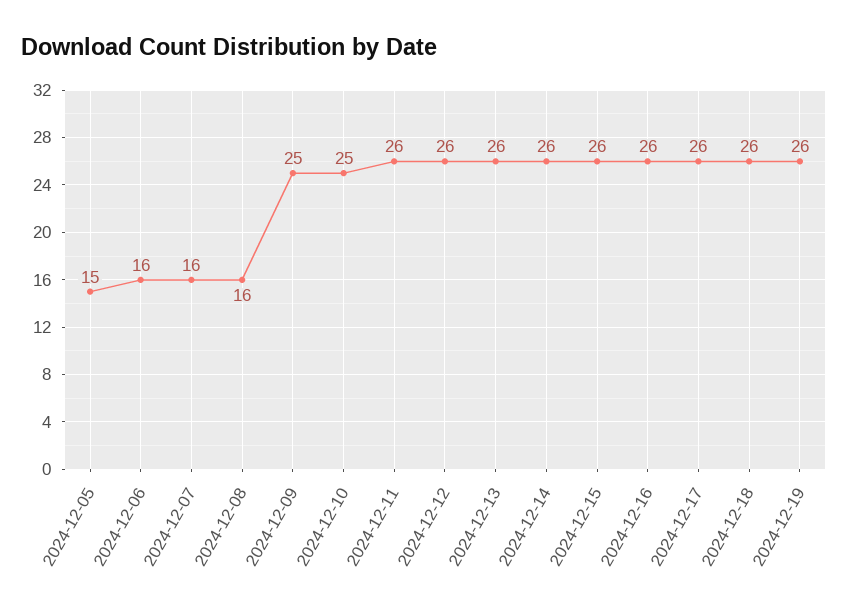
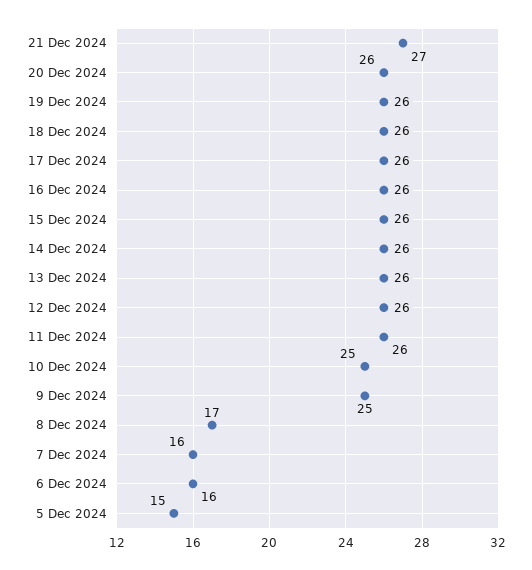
2024-12-08: 16 -> 17
21 Dec 2024: none -> 27
20 Dec 2024: none -> 26

